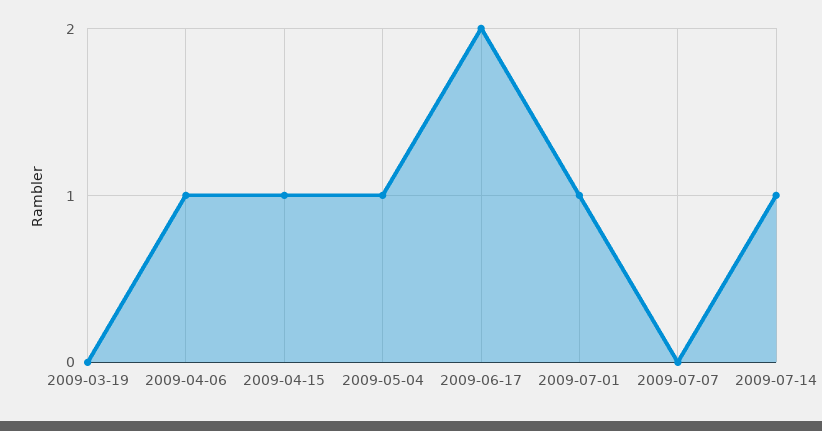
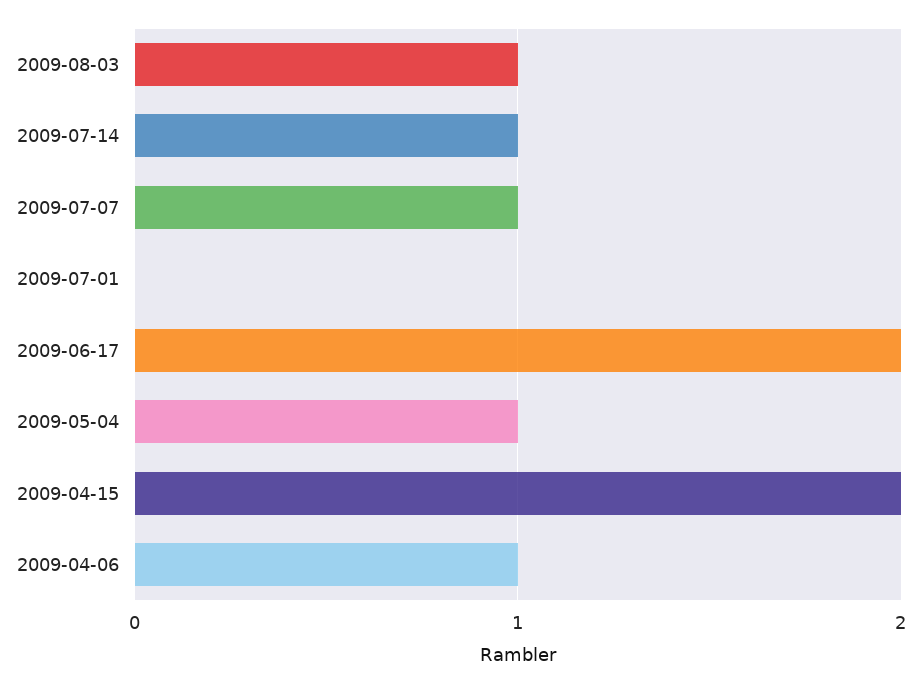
2009-03-19: 0 -> none
2009-04-15: 1 -> 2
2009-07-01: 1 -> 0
2009-07-07: 0 -> 1
2009-08-03: none -> 1

